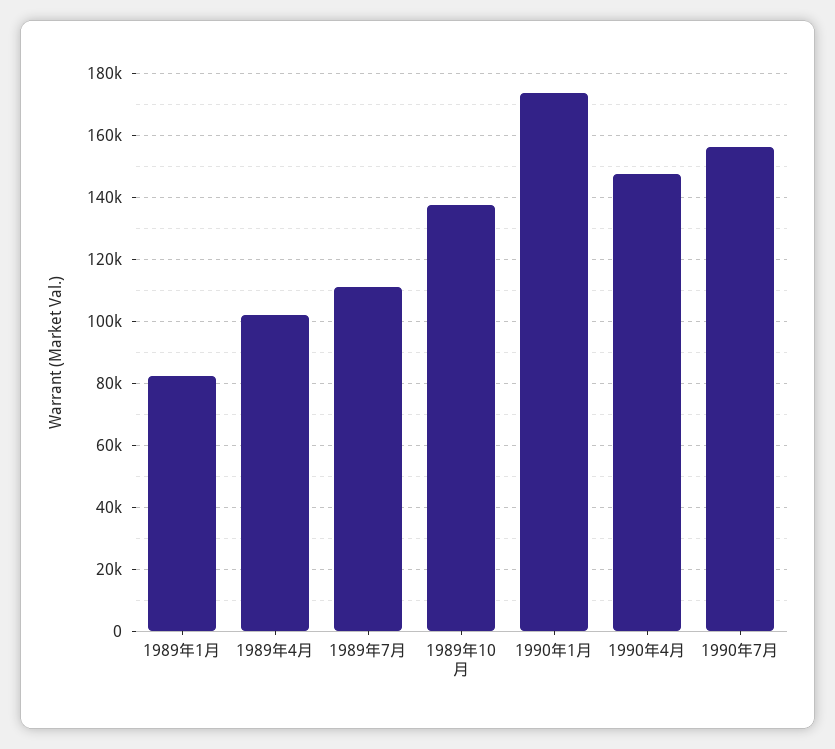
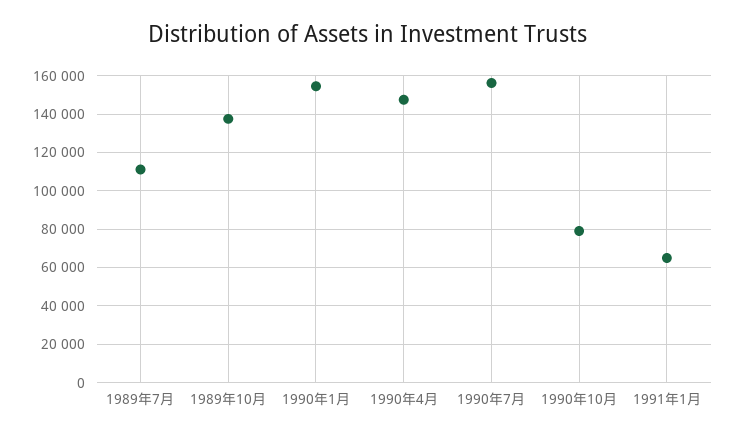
1989年1月: 82000 -> none
1989年4月: 102000 -> none
1990年1月: 174000 -> 155000
1990年10月: none -> 80000
1991年1月: none -> 65000

